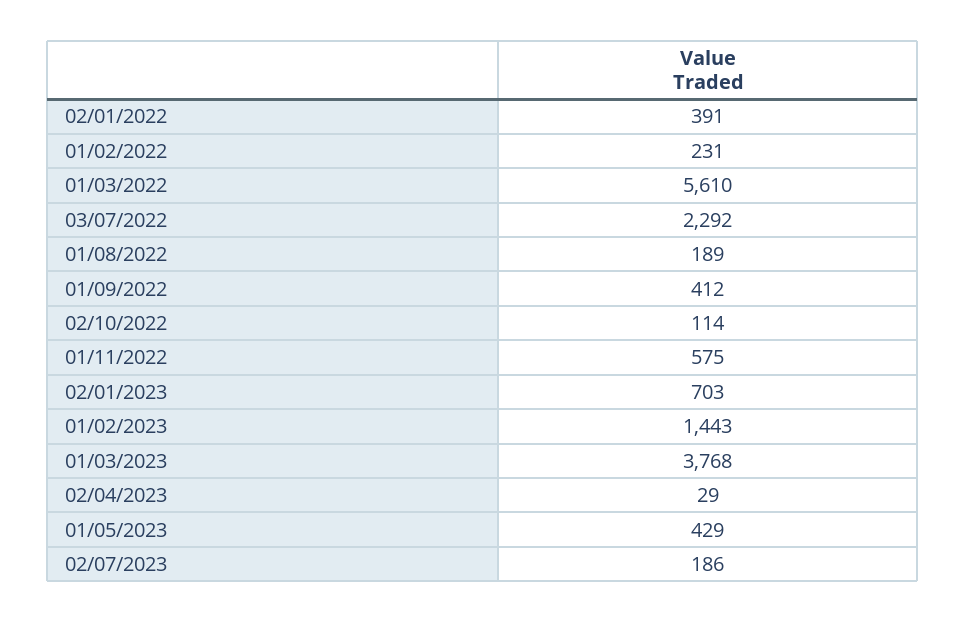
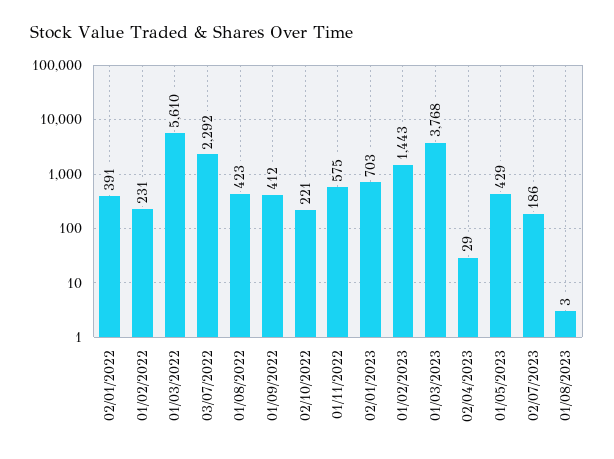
01/08/2022: 189 -> 423
02/10/2022: 114 -> 221
01/08/2023: none -> 3

